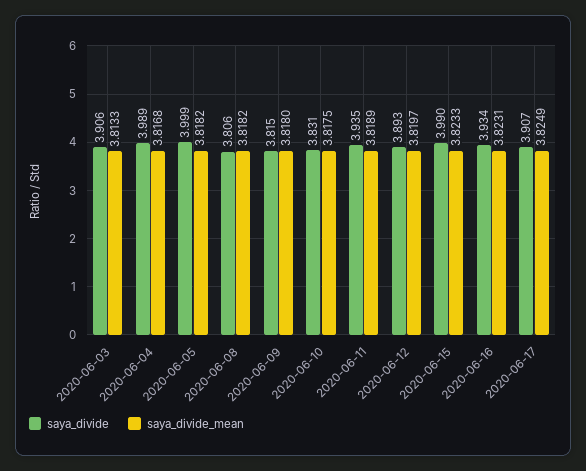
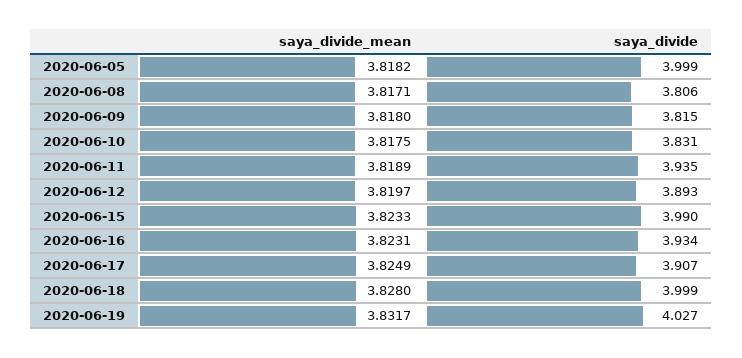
saya_divide, 2020-06-03: 3.906 -> none
saya_divide_mean, 2020-06-03: 3.8133 -> none
saya_divide, 2020-06-04: 3.989 -> none
saya_divide_mean, 2020-06-04: 3.8168 -> none
saya_divide_mean, 2020-06-08: 3.8182 -> 3.8171
saya_divide_mean, 2020-06-18: none -> 3.828
saya_divide, 2020-06-18: none -> 3.999
saya_divide_mean, 2020-06-19: none -> 3.8317
saya_divide, 2020-06-19: none -> 4.027

